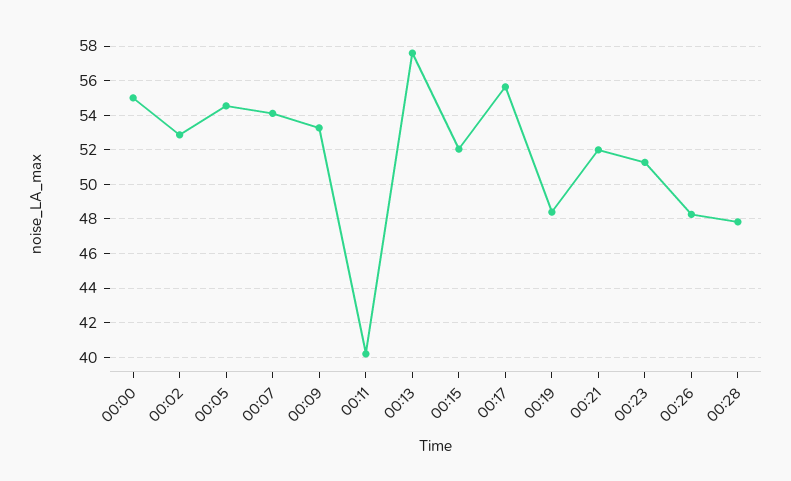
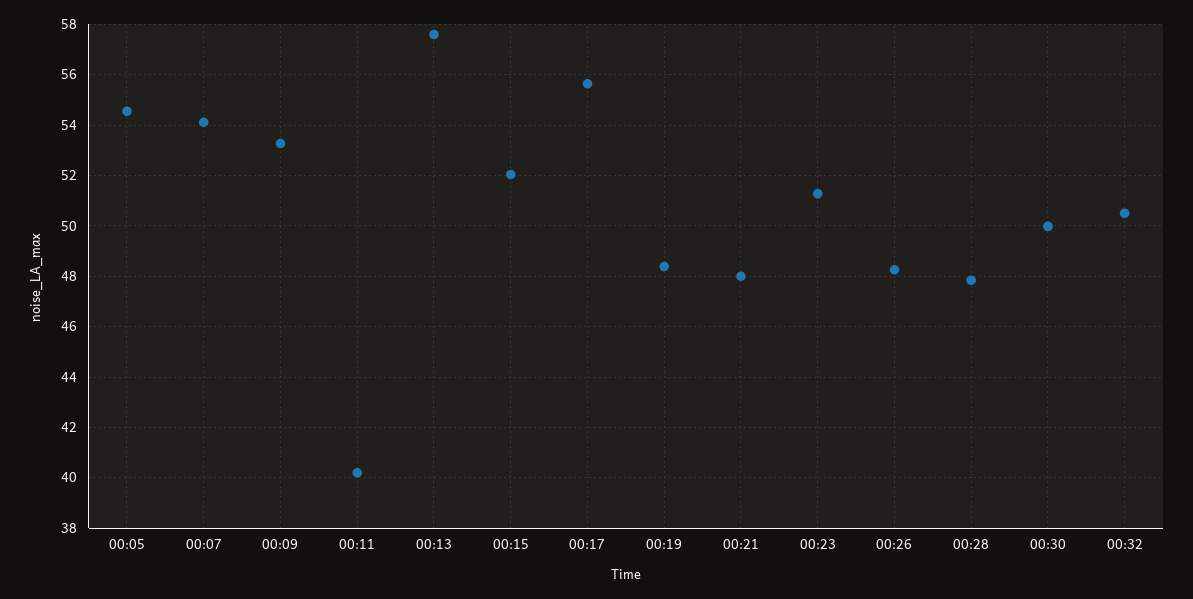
00:00: 55 -> none
00:02: 53 -> none
00:21: 52 -> 48
00:30: none -> 50
00:32: none -> 50.5

